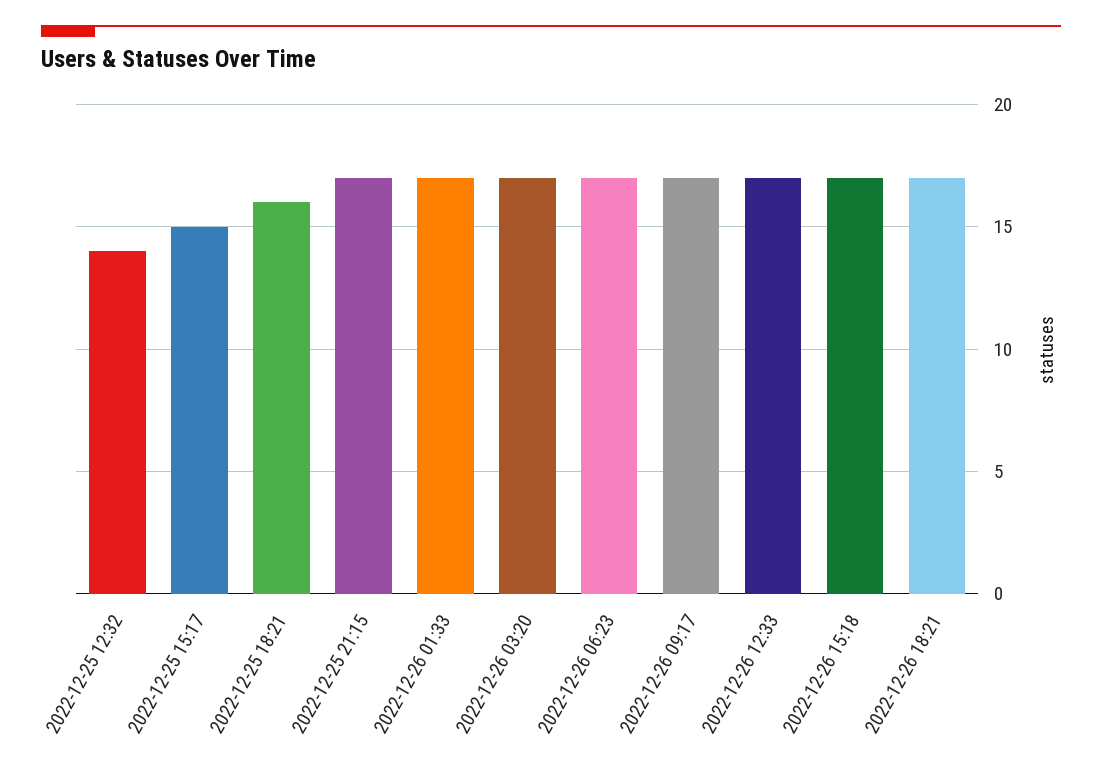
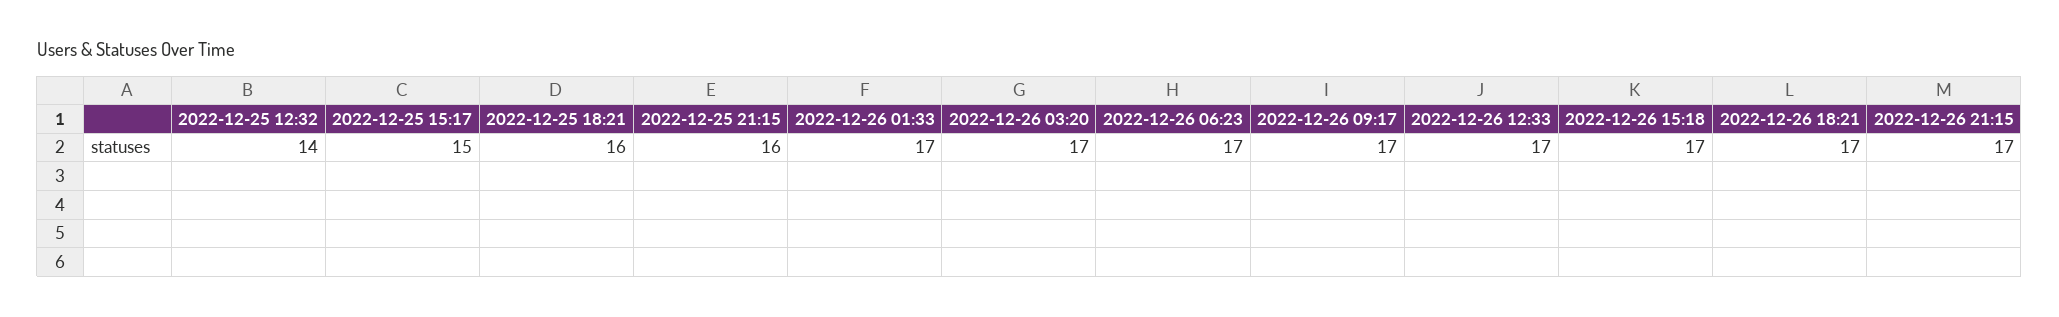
2022-12-25 21:15: 17 -> 16
2022-12-26 21:15: none -> 17

